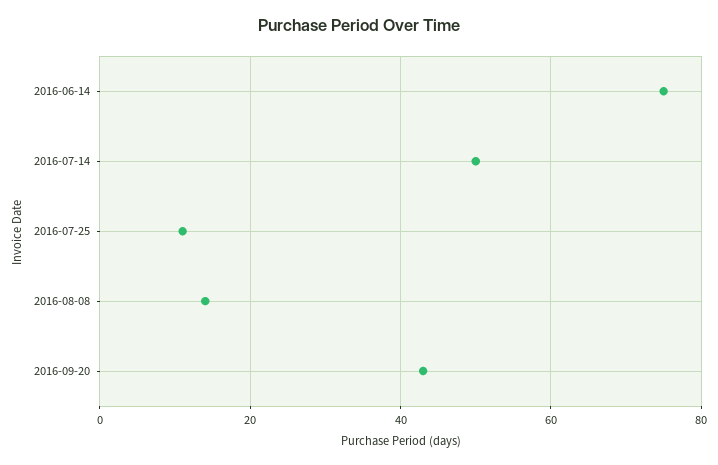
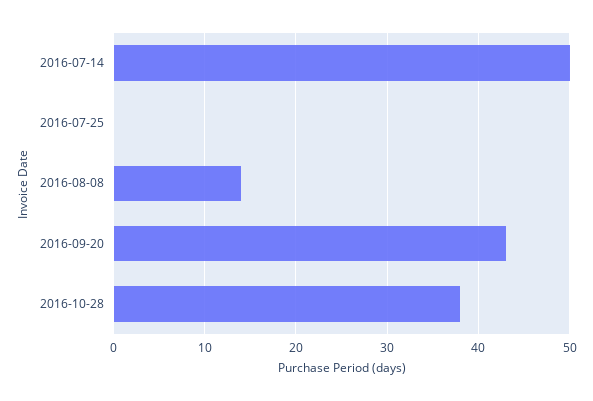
2016-06-14: 75 -> none
2016-07-25: 10 -> 0
2016-10-28: none -> 38

